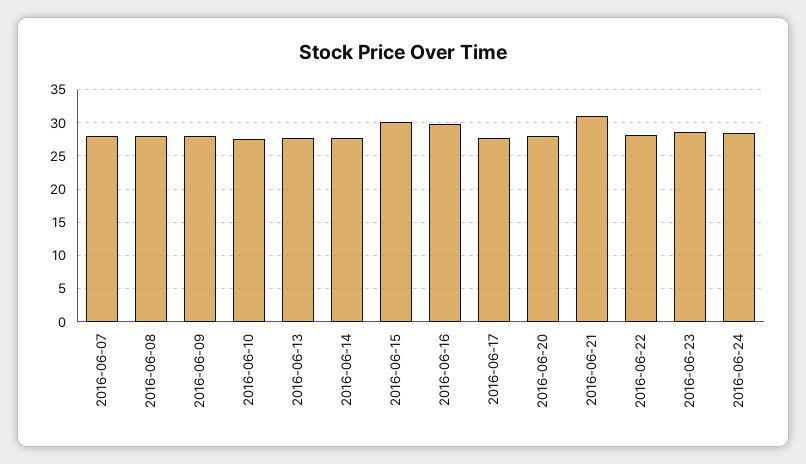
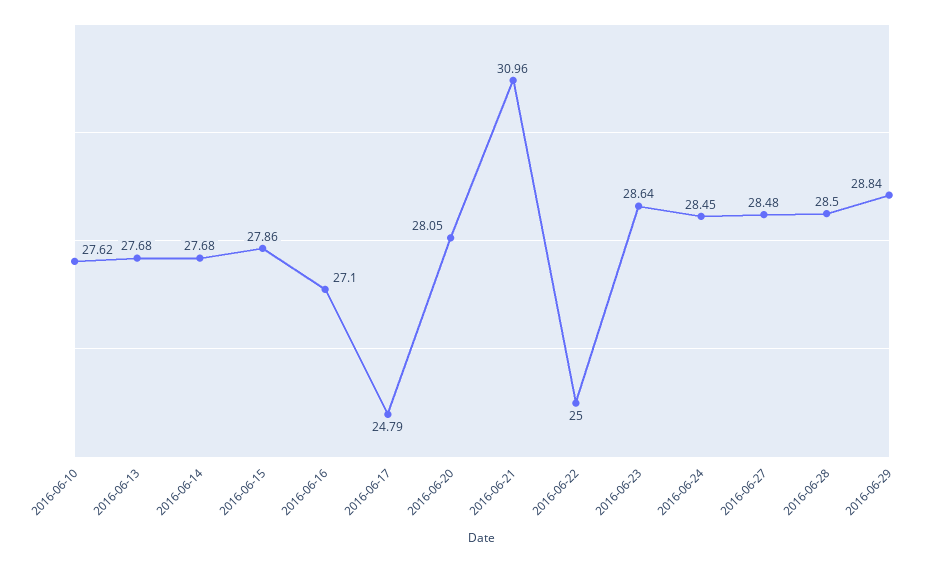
2016-06-07: 28 -> none
2016-06-08: 28 -> none
2016-06-09: 28 -> none
2016-06-15: 30 -> 27.86
2016-06-16: 30 -> 27.1
2016-06-17: 28 -> 24.79
2016-06-22: 28 -> 25
2016-06-27: none -> 28.48
2016-06-28: none -> 28.5
2016-06-29: none -> 28.84

